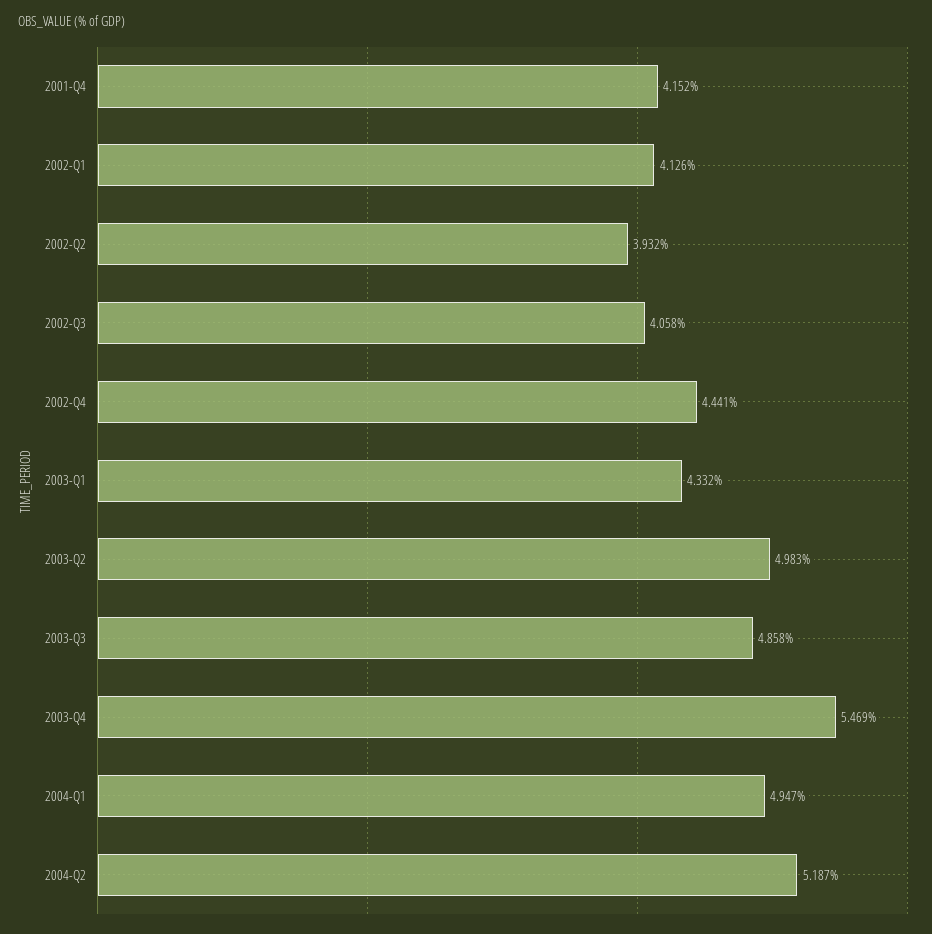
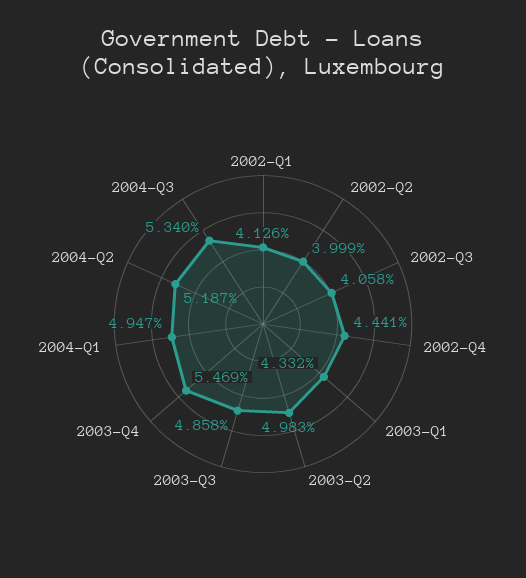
2001-Q4: 4.152 -> none
2002-Q2: 3.932 -> 3.999
2004-Q3: none -> 5.34

